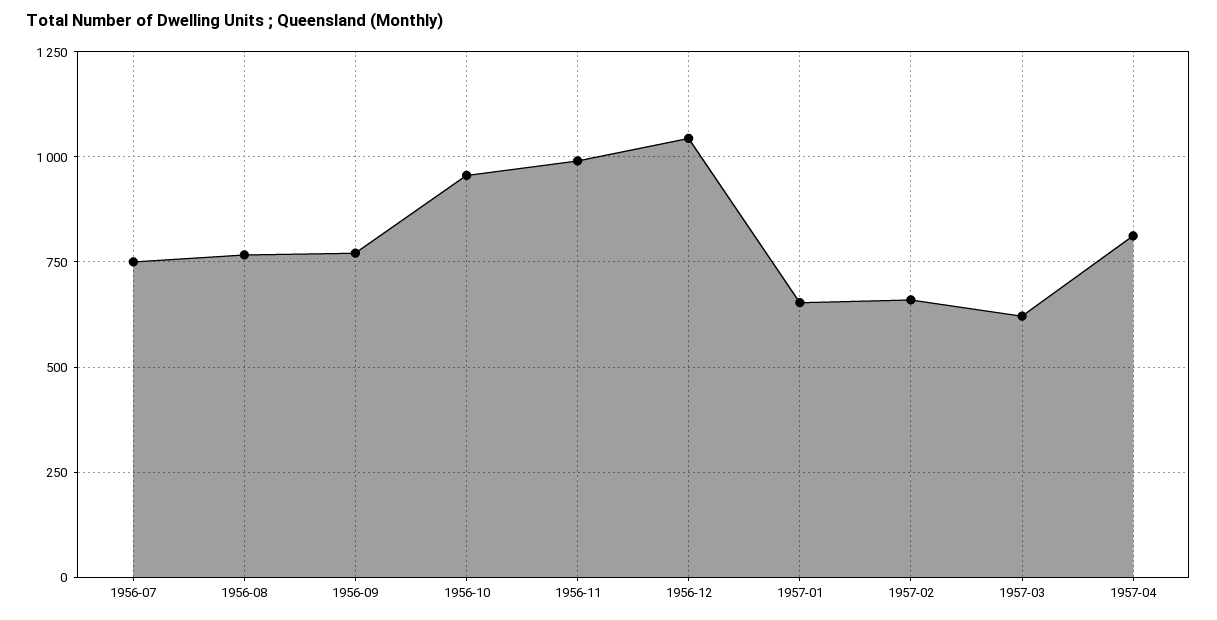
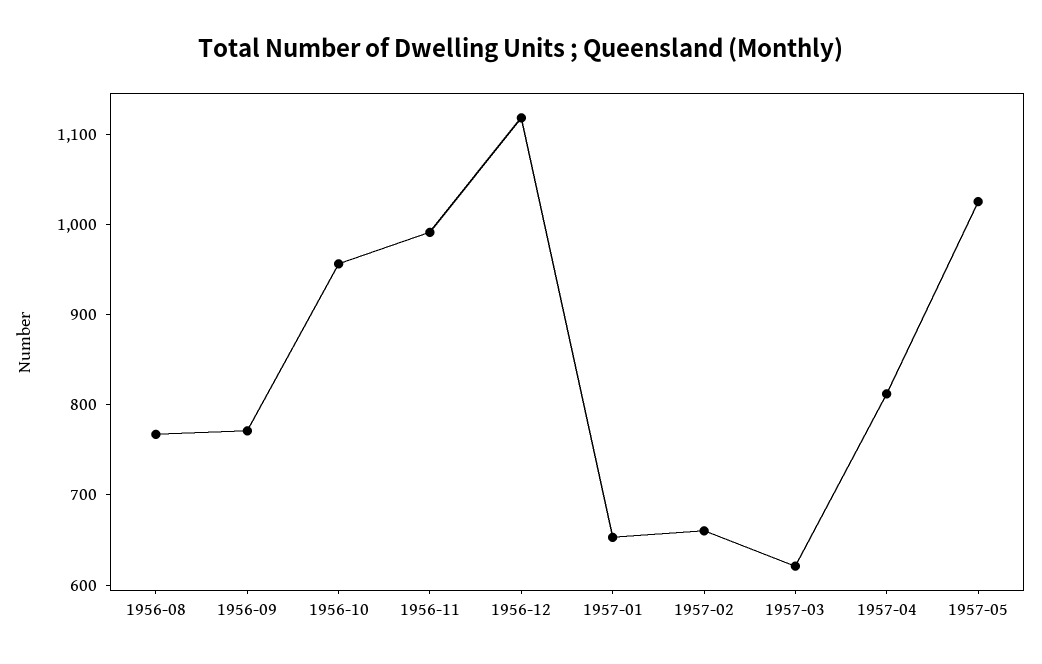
1956-07: 750 -> none
1956-12: 1050 -> 1120
1957-05: none -> 1020

